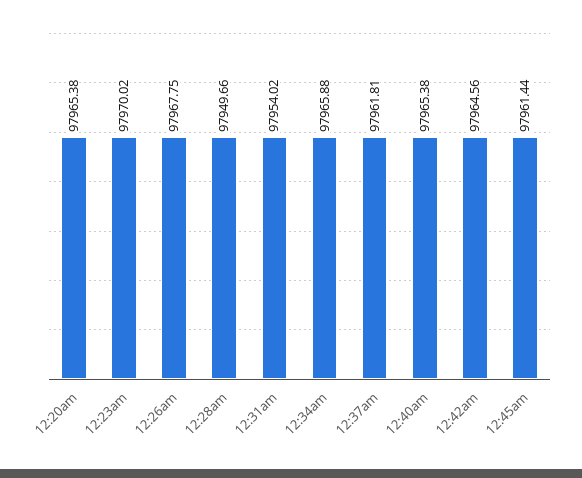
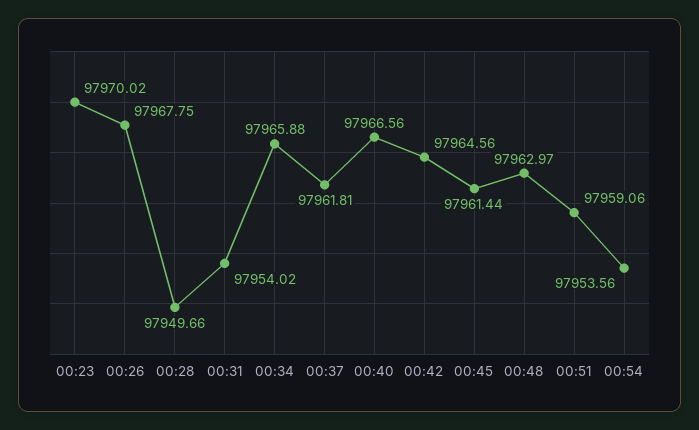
12:20am: 97965.38 -> none
12:40am: 97965.38 -> 97966.56
00:48: none -> 97962.97
00:51: none -> 97959.06
00:54: none -> 97953.56

